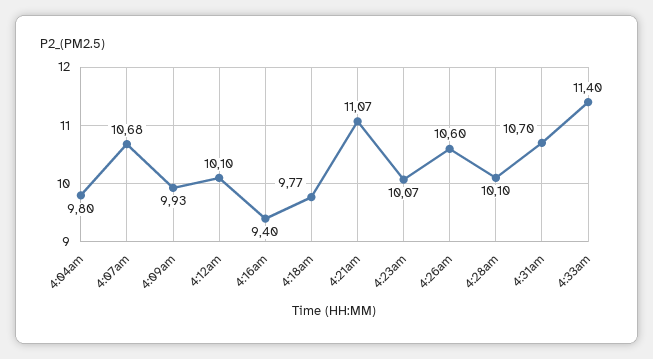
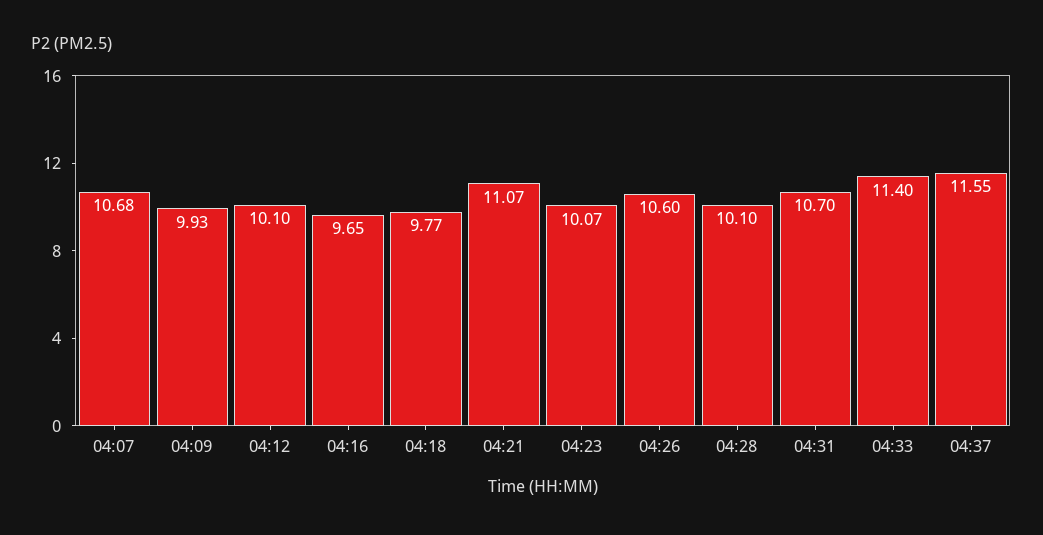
4:04am: 9.8 -> none
4:16am: 9.4 -> 9.65
04:37: none -> 11.55

